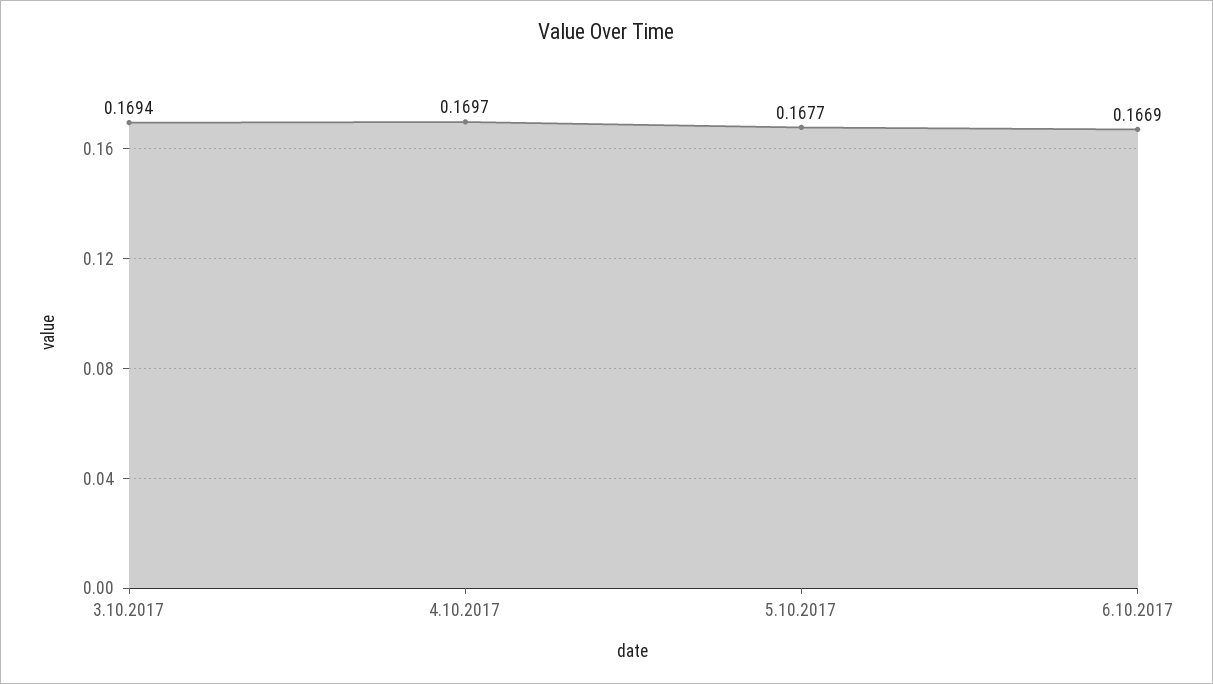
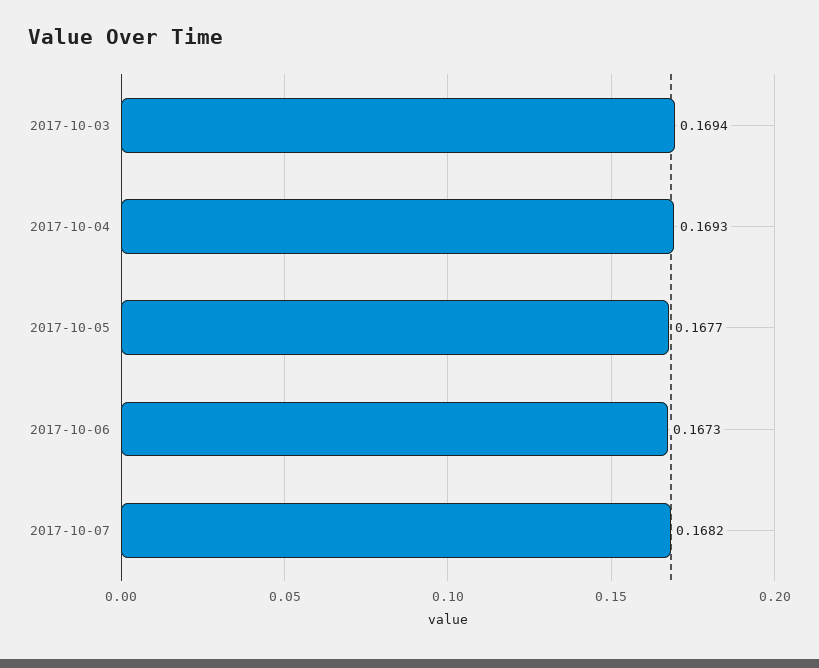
4.10.2017: 0.1697 -> 0.1693
6.10.2017: 0.1669 -> 0.1673
2017-10-07: none -> 0.1682

